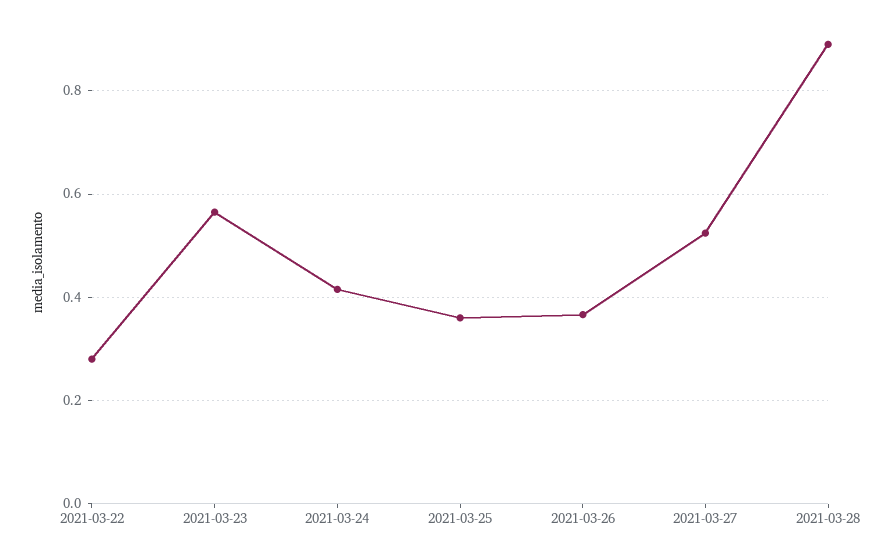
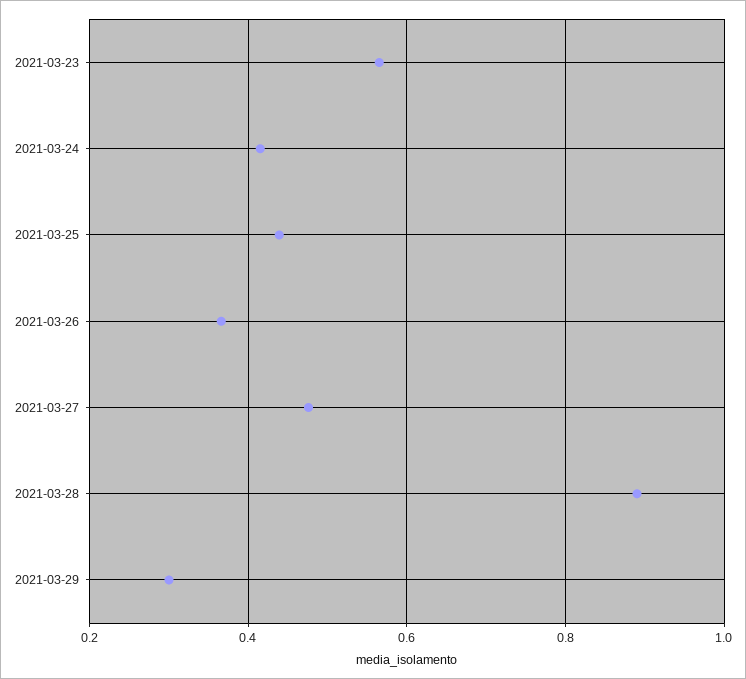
2021-03-22: 0.28 -> none
2021-03-25: 0.36 -> 0.44
2021-03-27: 0.52 -> 0.48
2021-03-29: none -> 0.3

